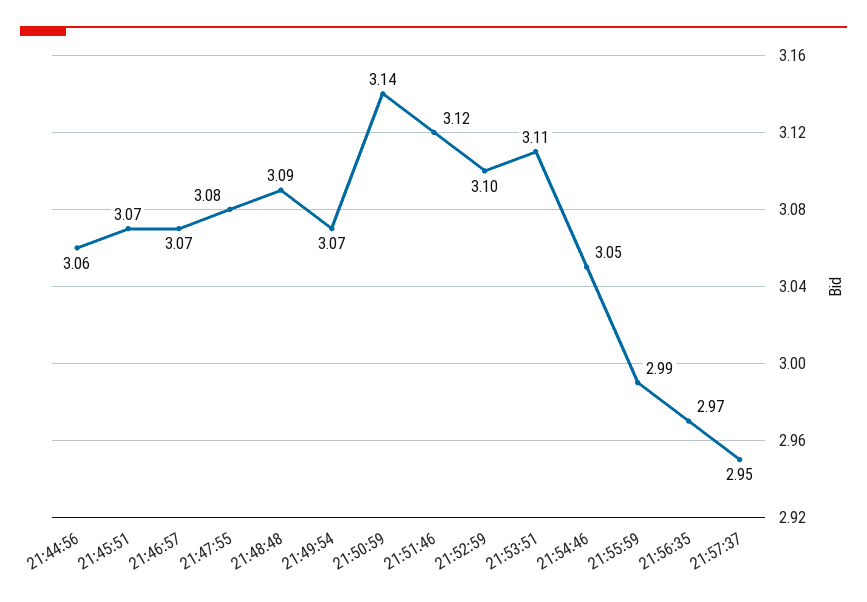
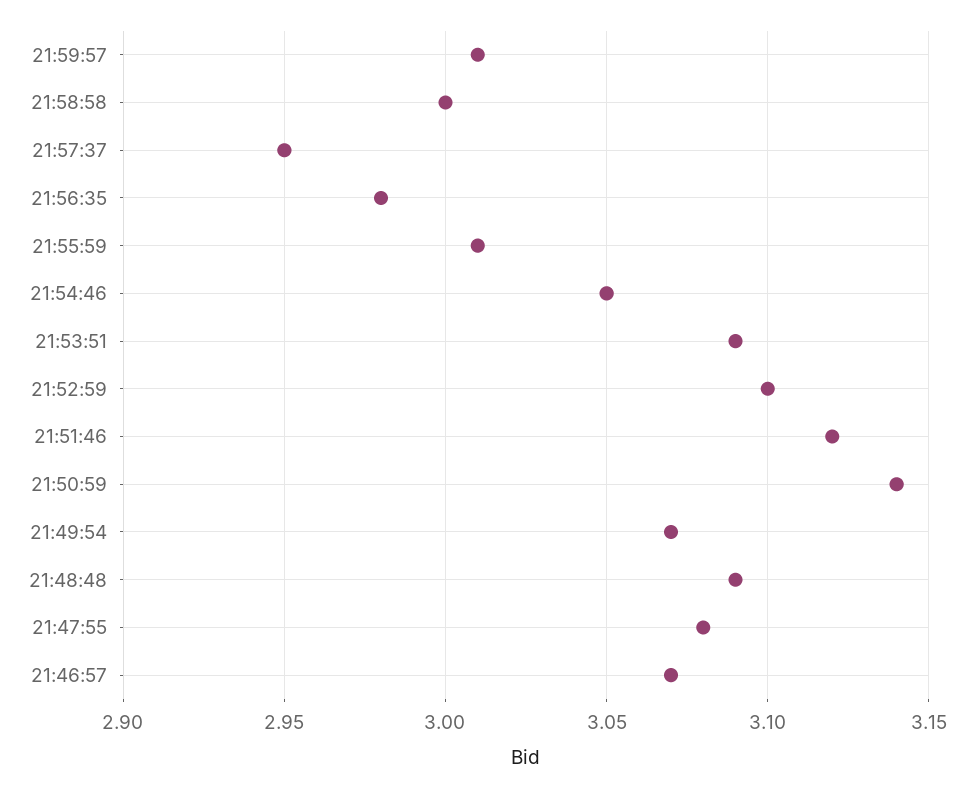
21:44:56: 3.06 -> none
21:45:51: 3.07 -> none
21:53:51: 3.11 -> 3.09
21:55:59: 2.99 -> 3.01
21:56:35: 2.97 -> 2.98
21:59:57: none -> 3.01
21:58:58: none -> 3

